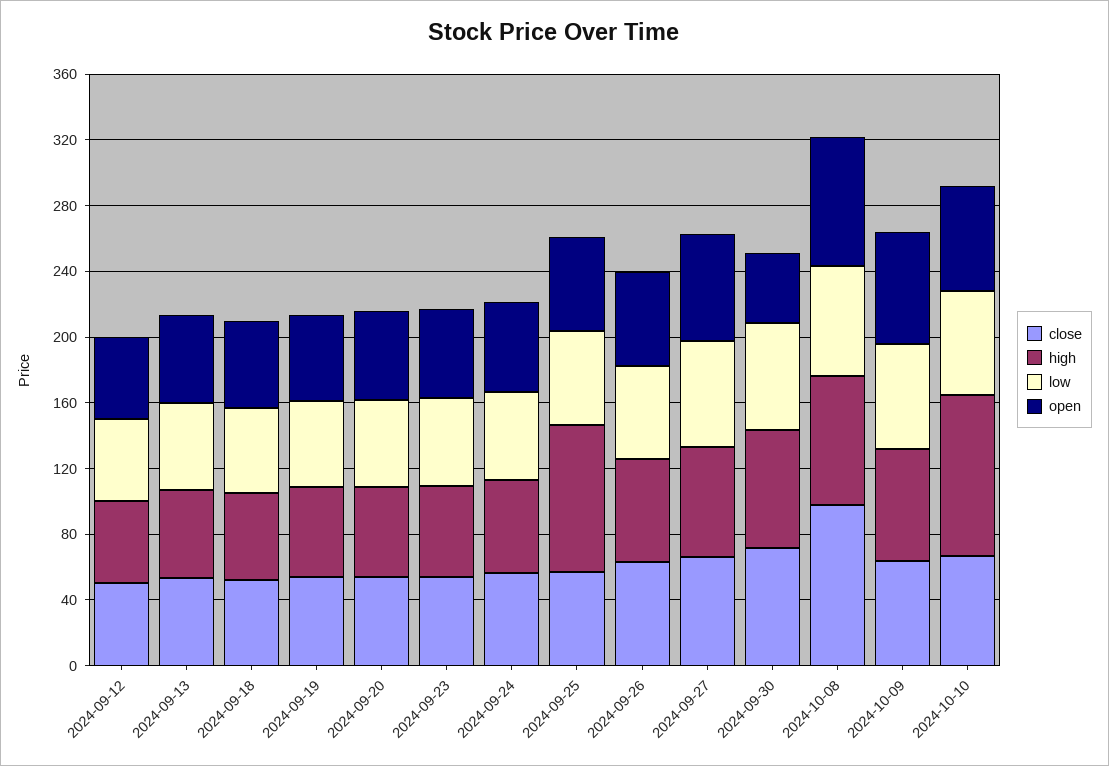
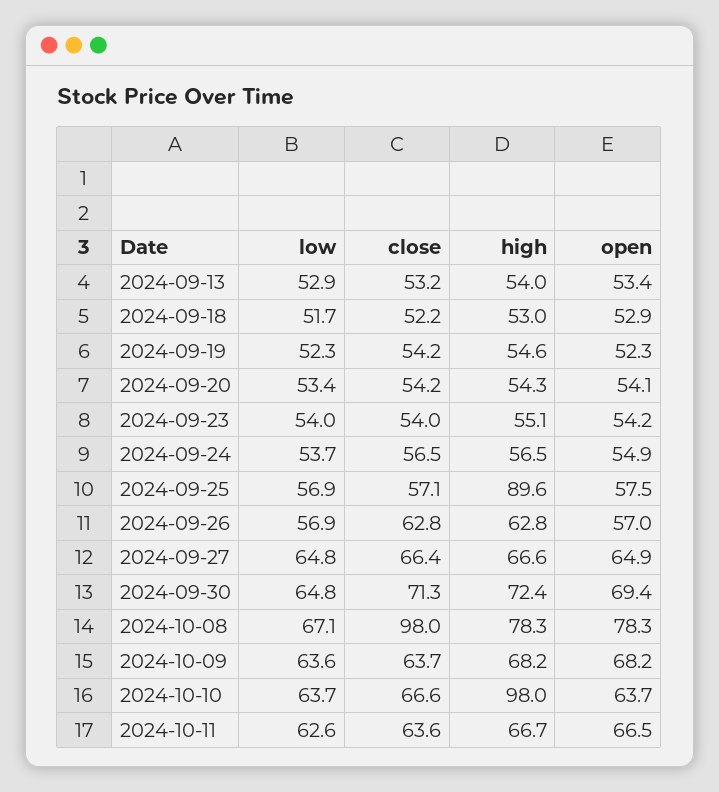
close, 2024-09-12: 50 -> none
high, 2024-09-12: 50 -> none
low, 2024-09-12: 50 -> none
open, 2024-09-12: 50 -> none
open, 2024-09-30: 40 -> 69.4
low, 2024-10-11: none -> 62.6
close, 2024-10-11: none -> 63.6
high, 2024-10-11: none -> 66.7
open, 2024-10-11: none -> 66.5

